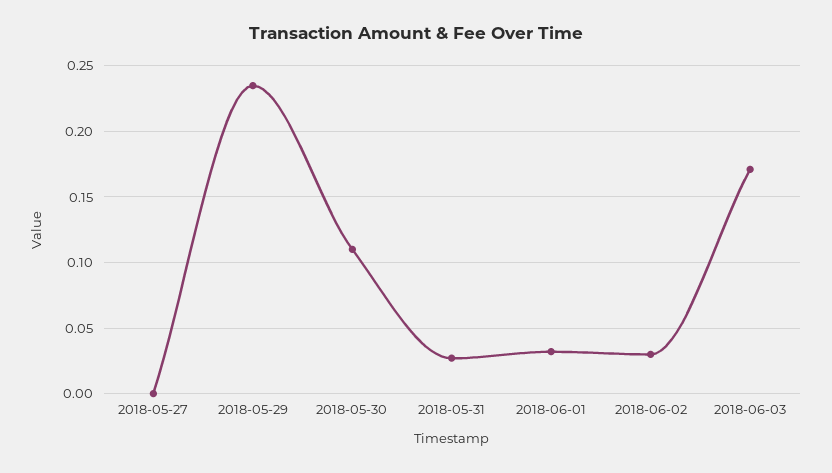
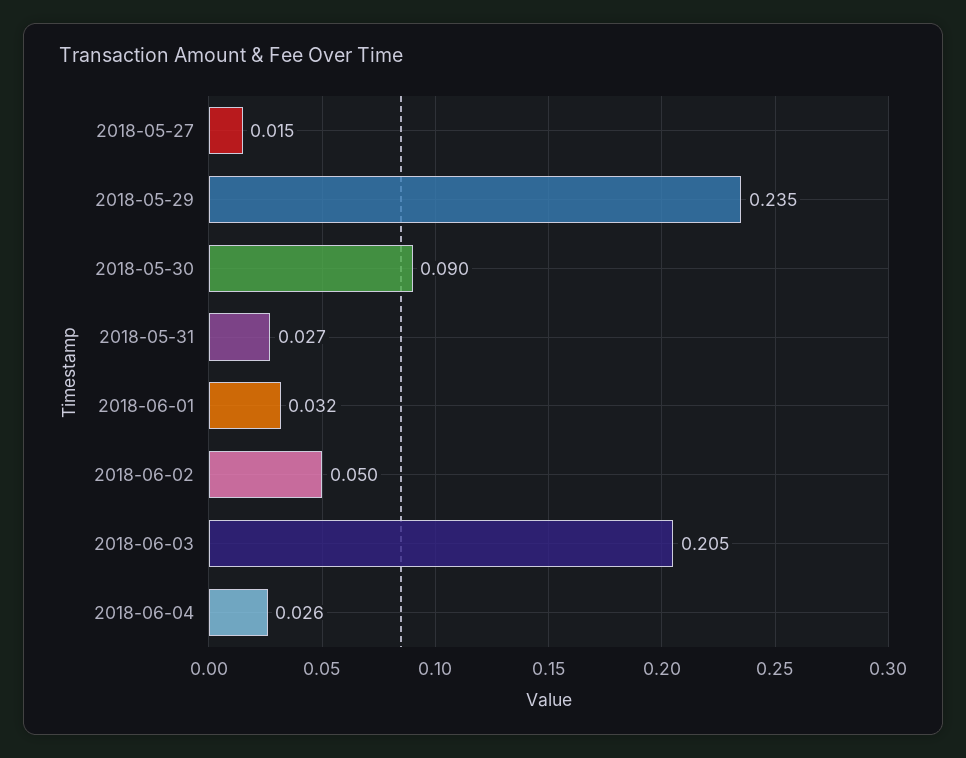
2018-05-27: 0 -> 0.015
2018-05-30: 0.11 -> 0.09
2018-06-02: 0.03 -> 0.05
2018-06-03: 0.17 -> 0.205
2018-06-04: none -> 0.026

